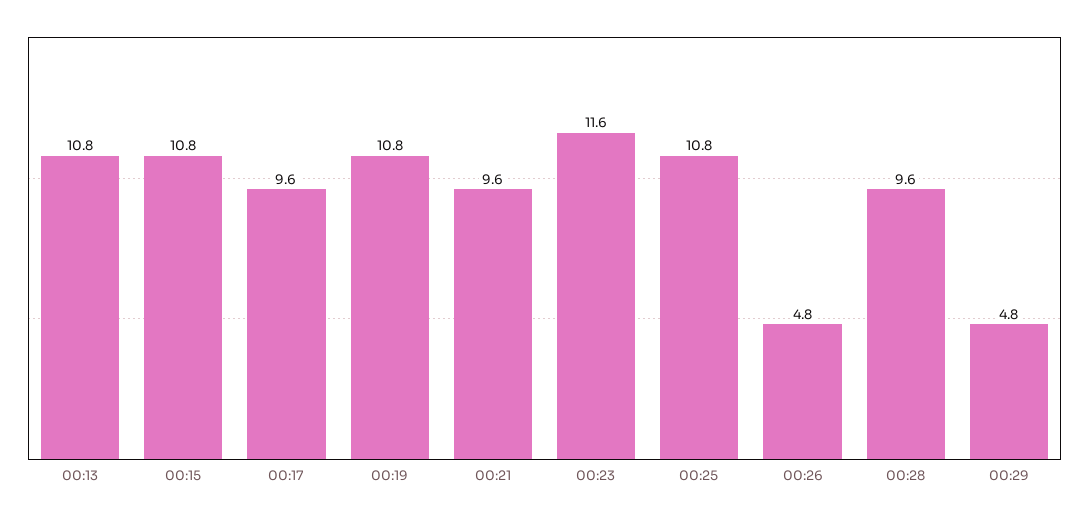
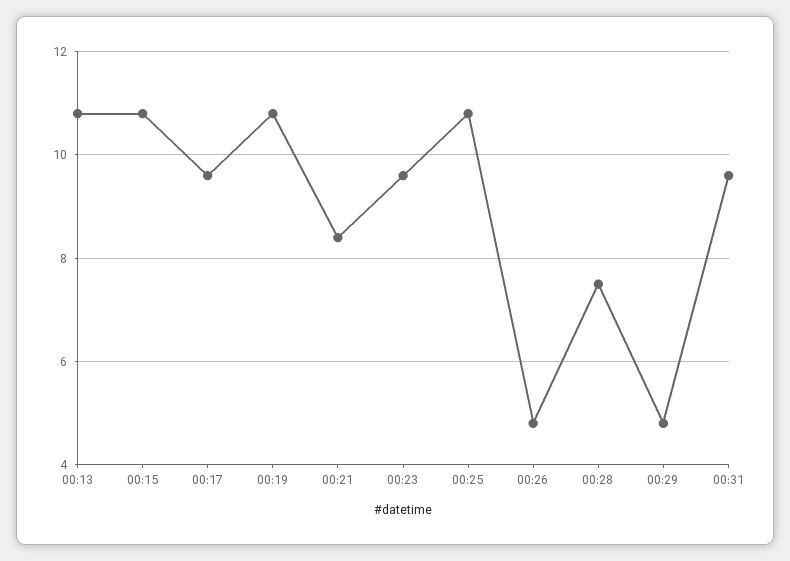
00:21: 9.6 -> 8.5
00:23: 11.6 -> 9.5
00:28: 9.6 -> 7.5
00:31: none -> 9.5

